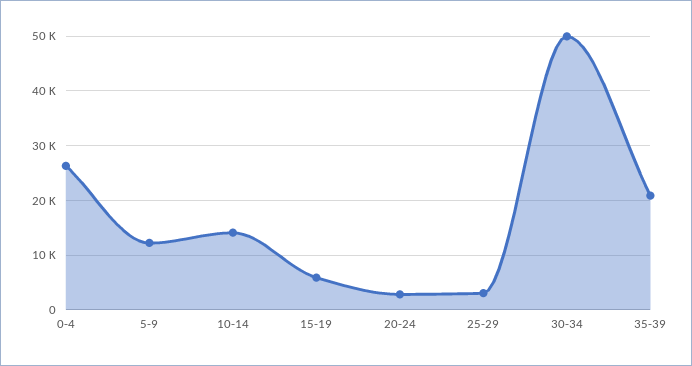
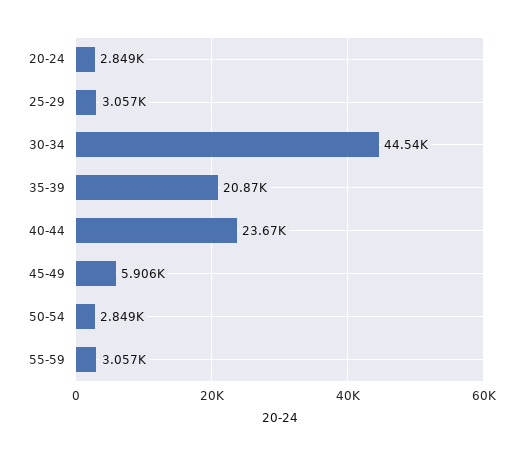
0-4: 26000 -> none
5-9: 12000 -> none
10-14: 14000 -> none
15-19: 6000 -> none
30-34: 50000 -> 44540
40-44: none -> 23670
45-49: none -> 5906
50-54: none -> 2849
55-59: none -> 3057

